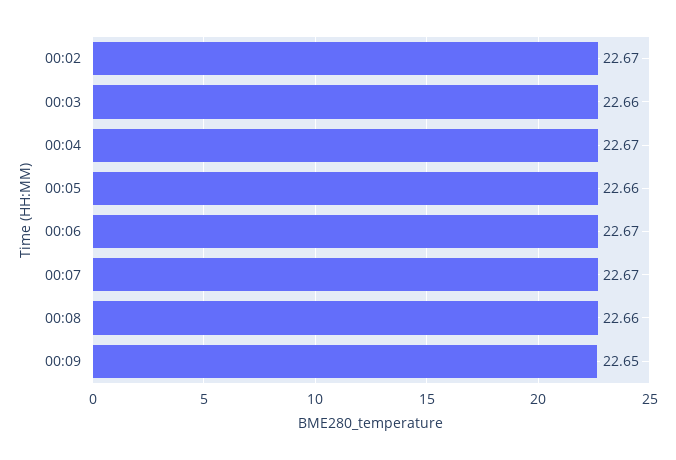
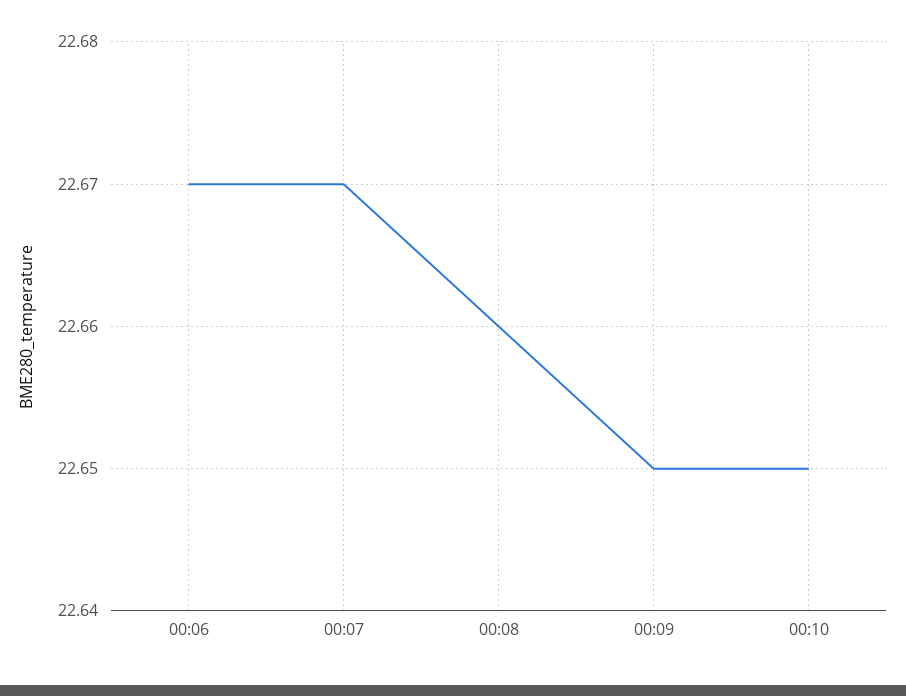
00:02: 22.67 -> none
00:03: 22.66 -> none
00:04: 22.67 -> none
00:05: 22.66 -> none
00:10: none -> 22.65

